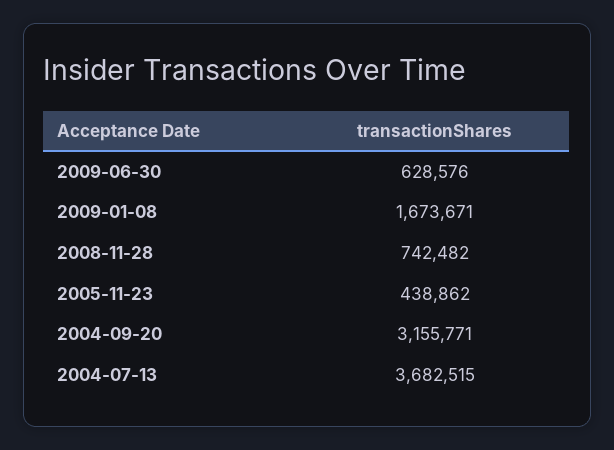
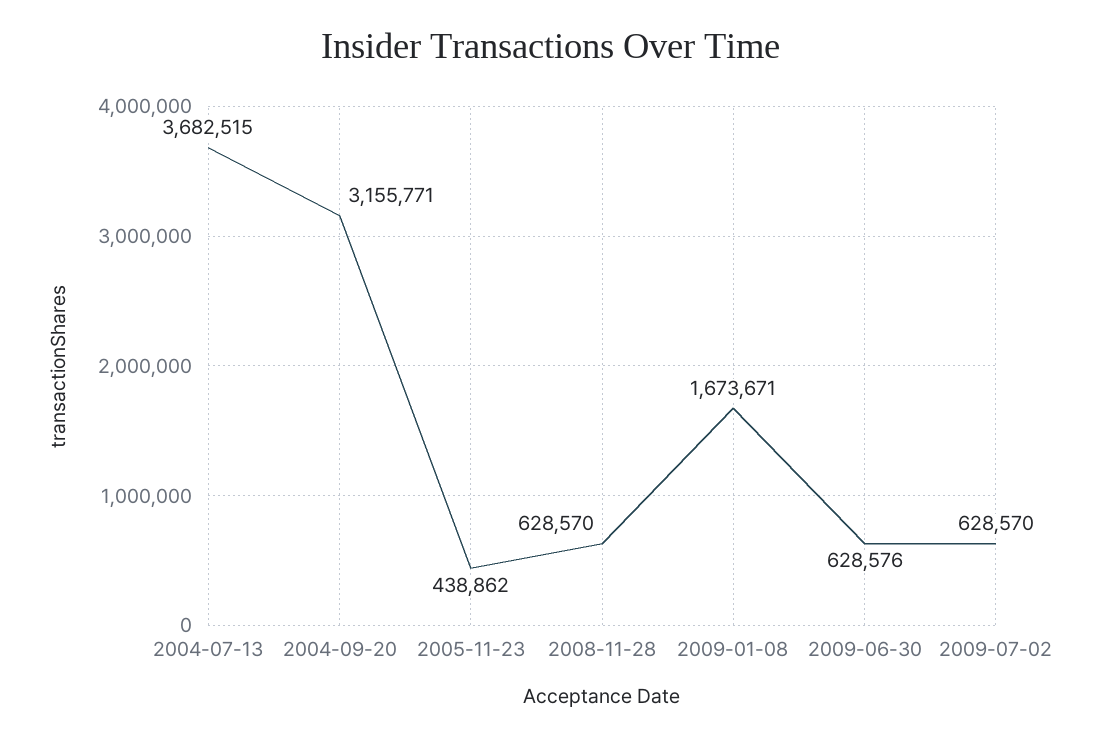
2008-11-28: 742482 -> 628570
2009-07-02: none -> 628570

